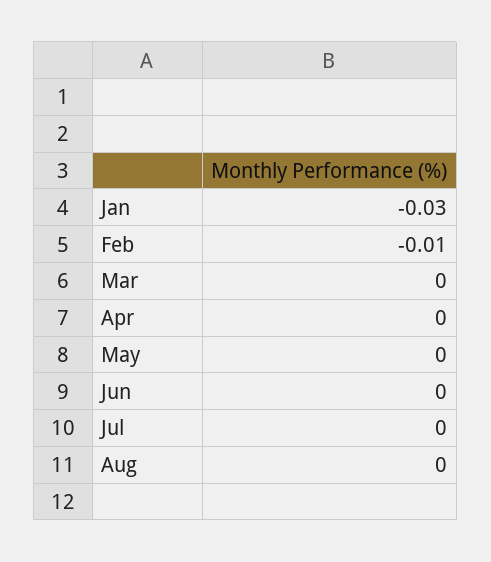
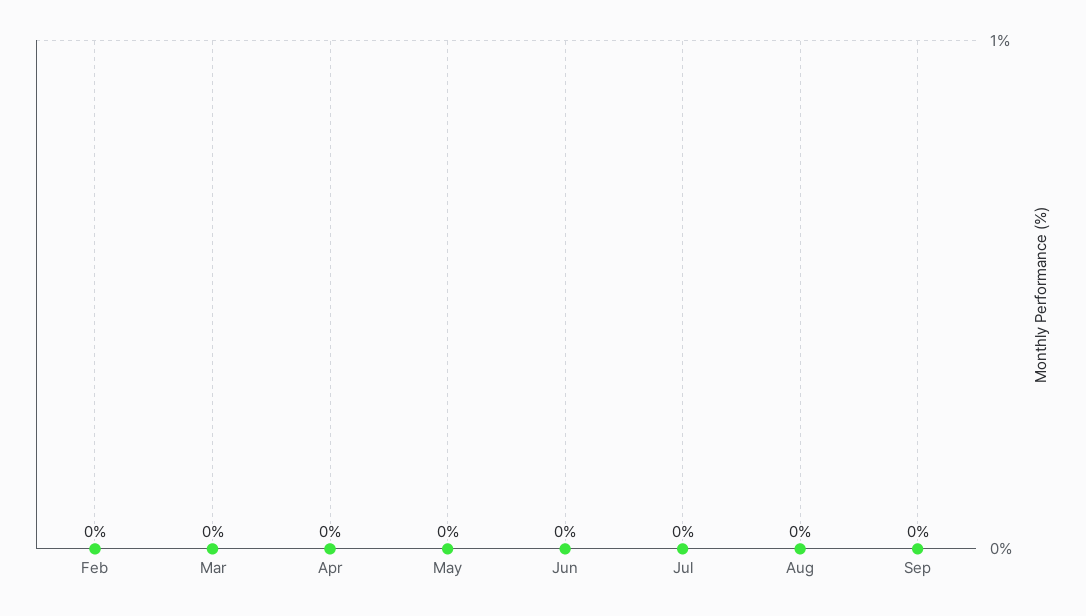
Jan: -0.03 -> none
Feb: -0.01 -> 0
Sep: none -> 0

